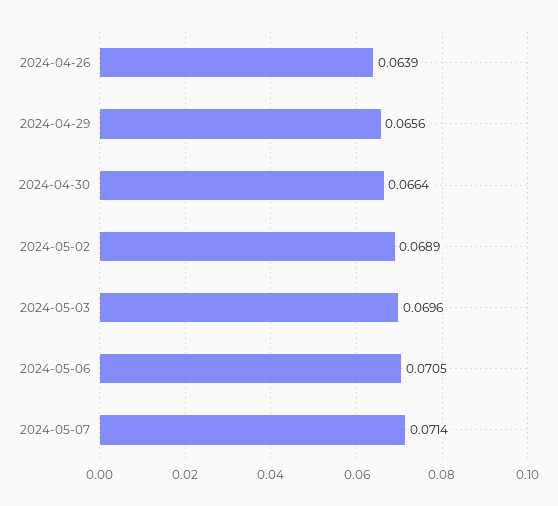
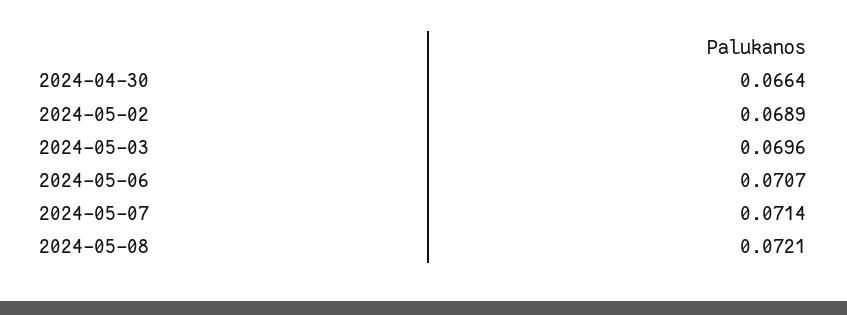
2024-04-26: 0.0639 -> none
2024-04-29: 0.0656 -> none
2024-05-06: 0.0705 -> 0.0707
2024-05-08: none -> 0.0721

